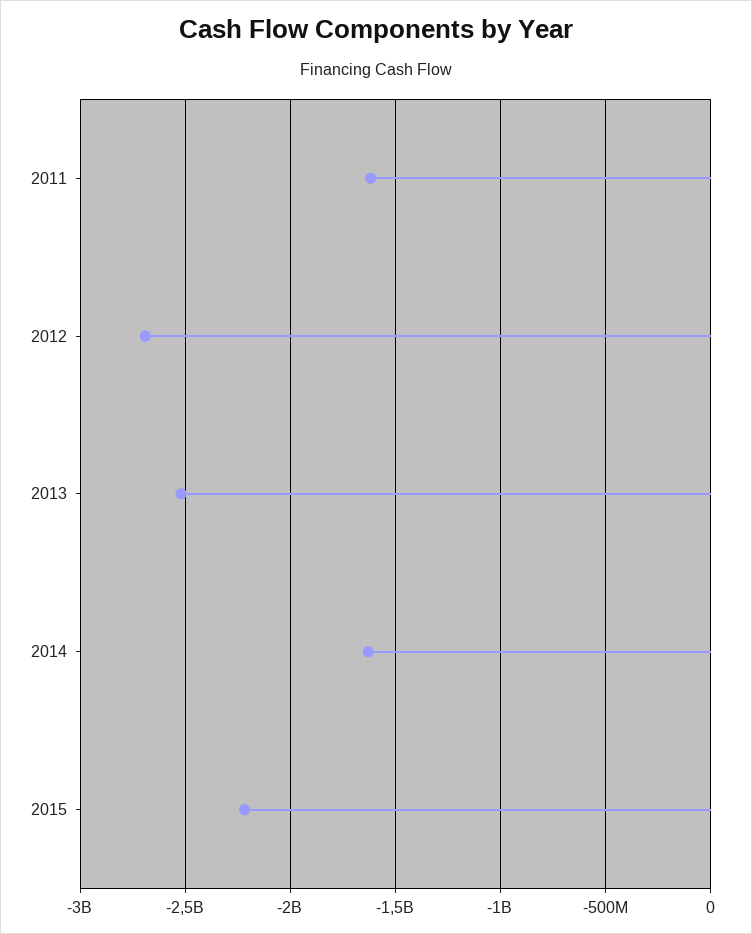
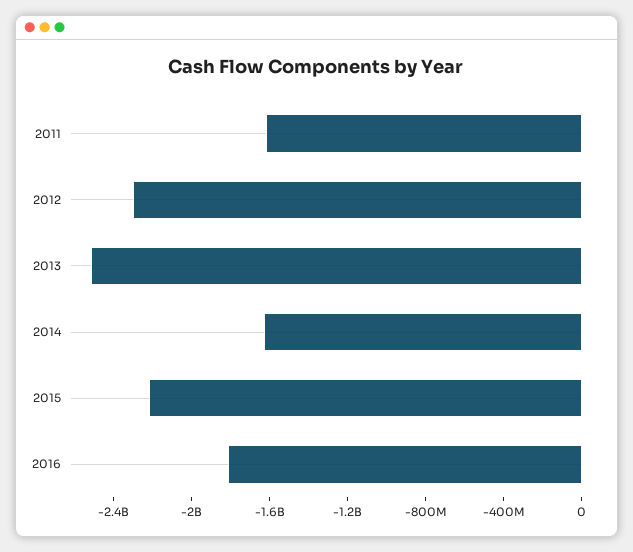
2012: -2700000000 -> -2300000000
2016: none -> -1800000000

